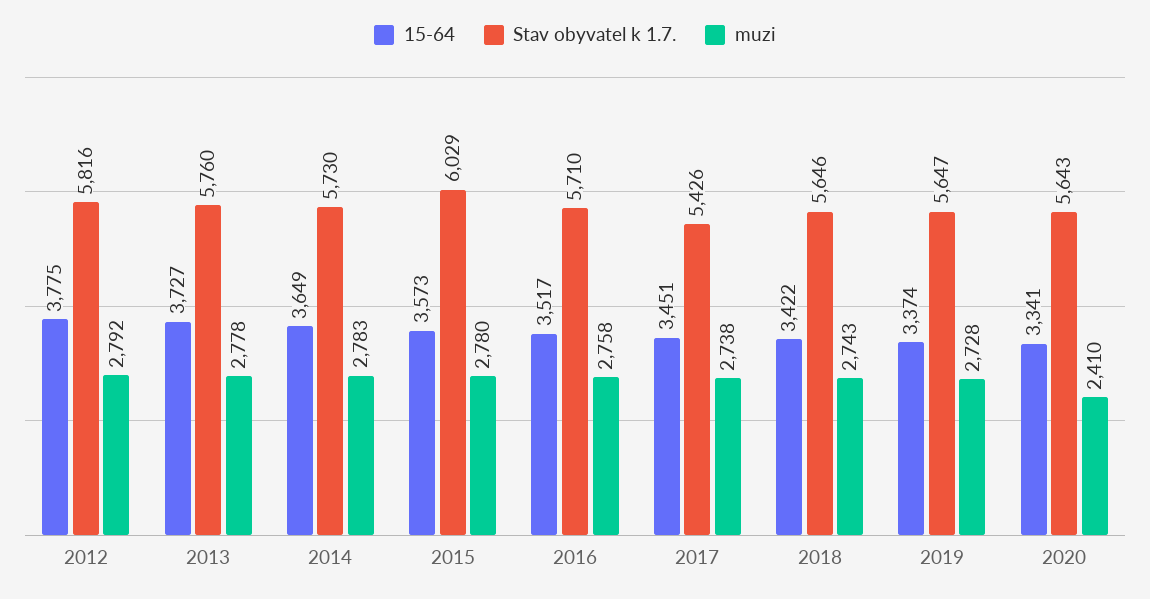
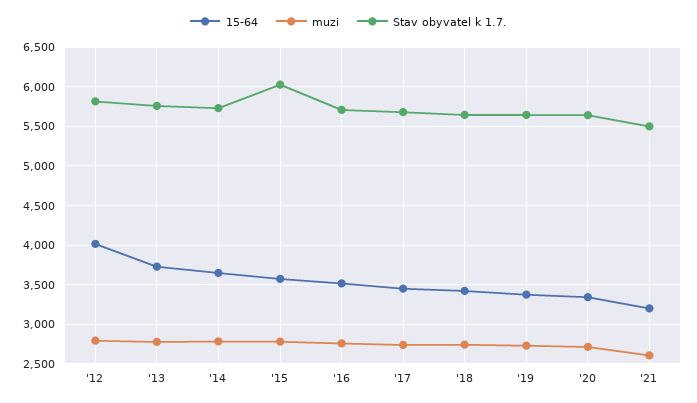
15-64, 2012: 3775 -> 4000
Stav obyvatel k 1.7., 2017: 5426 -> 5700
muzi, 2020: 2410 -> 2700
15-64, '21: none -> 3200
muzi, '21: none -> 2600
Stav obyvatel k 1.7., '21: none -> 5500

